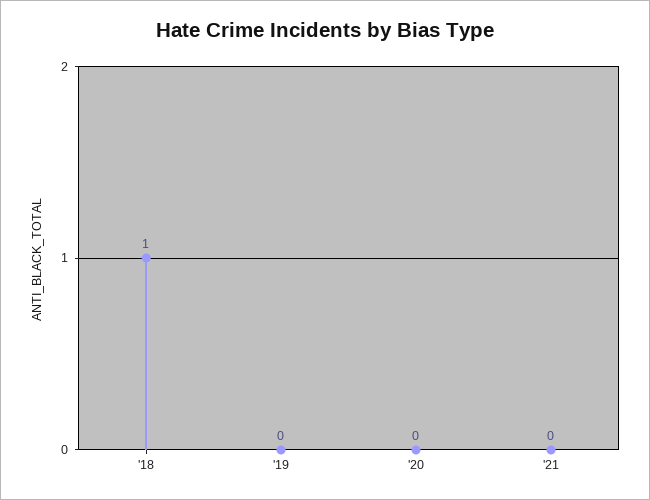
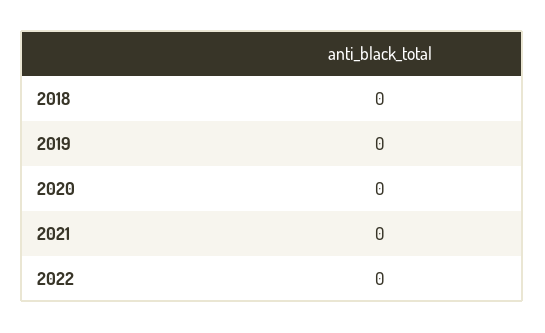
'18: 1 -> 0
2022: none -> 0

